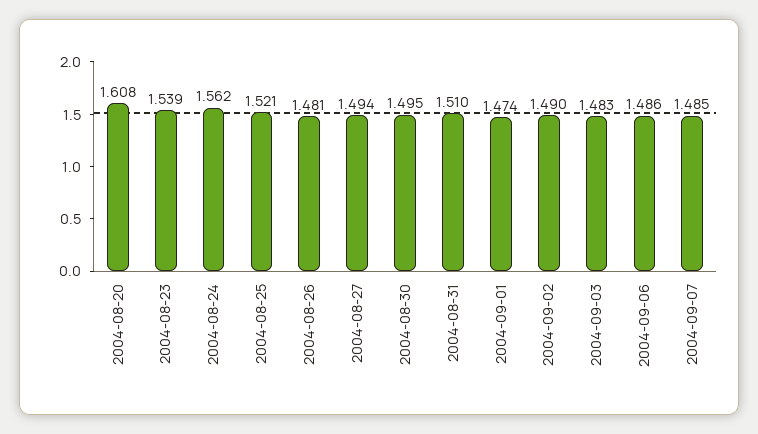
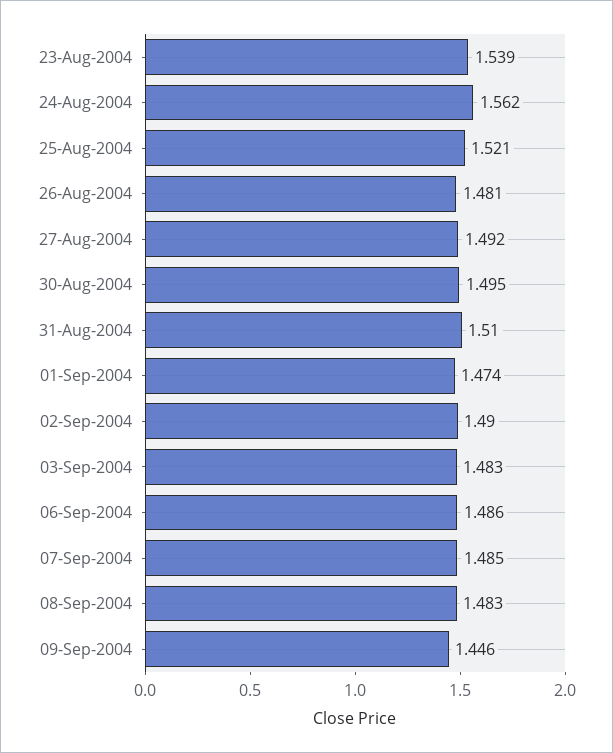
2004-08-20: 1.608 -> none
2004-08-27: 1.494 -> 1.492
08-Sep-2004: none -> 1.483
09-Sep-2004: none -> 1.446

